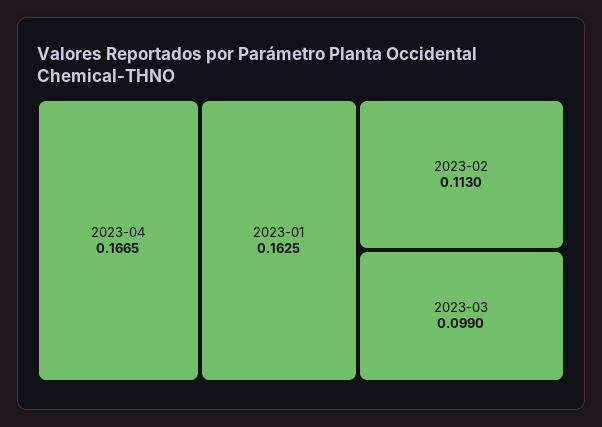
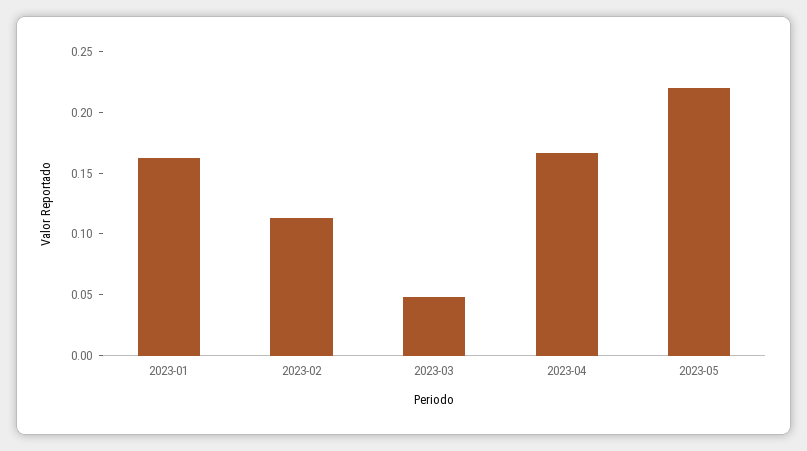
2023-03: 0.099 -> 0.05
2023-05: none -> 0.22

